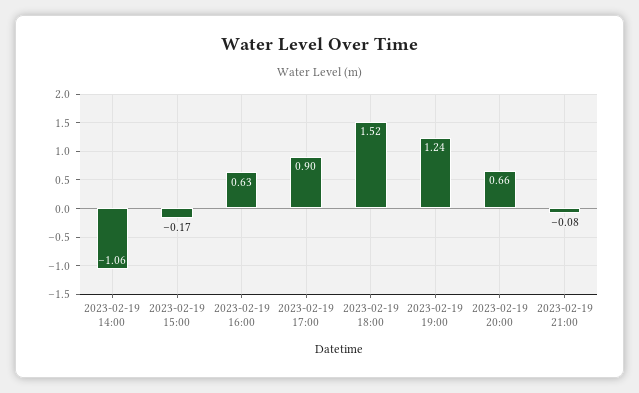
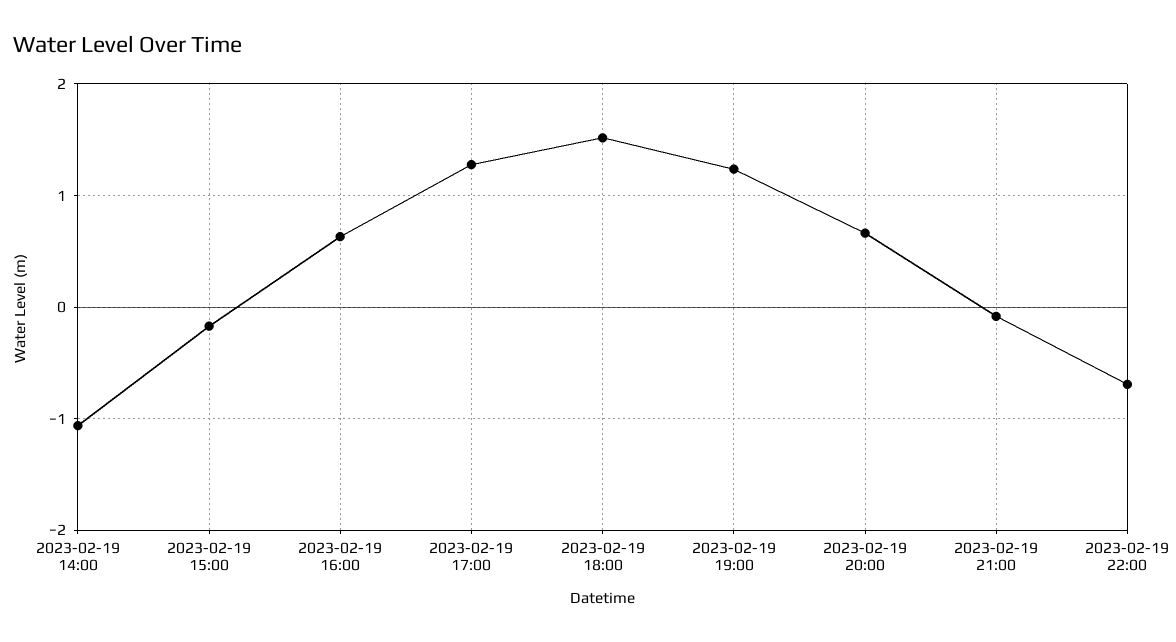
2023-02-19 17:00: 0.9 -> 1.3
2023-02-19 22:00: none -> -0.7

